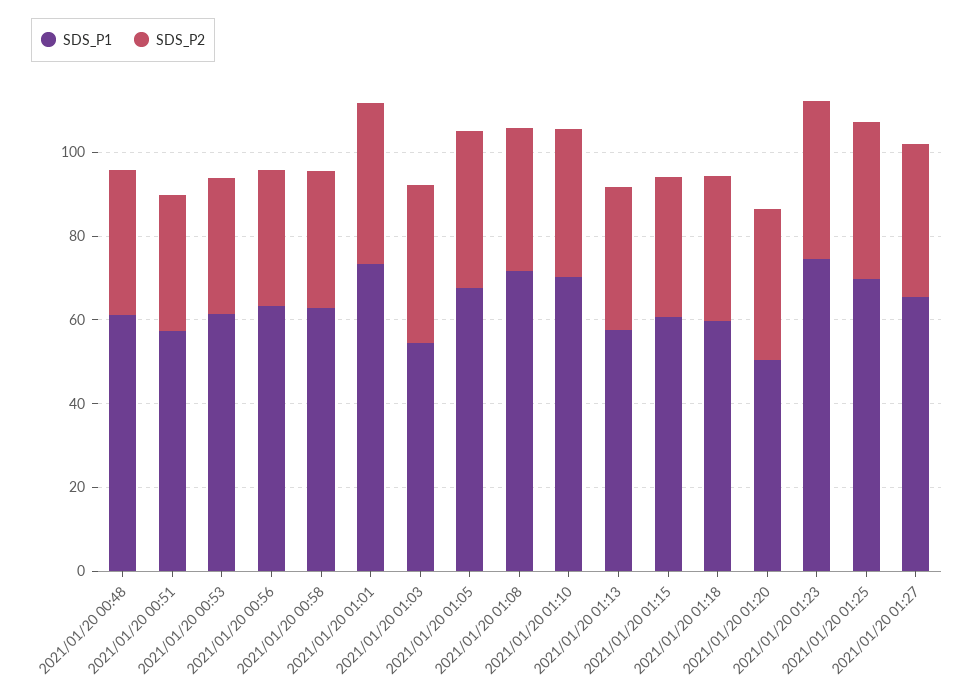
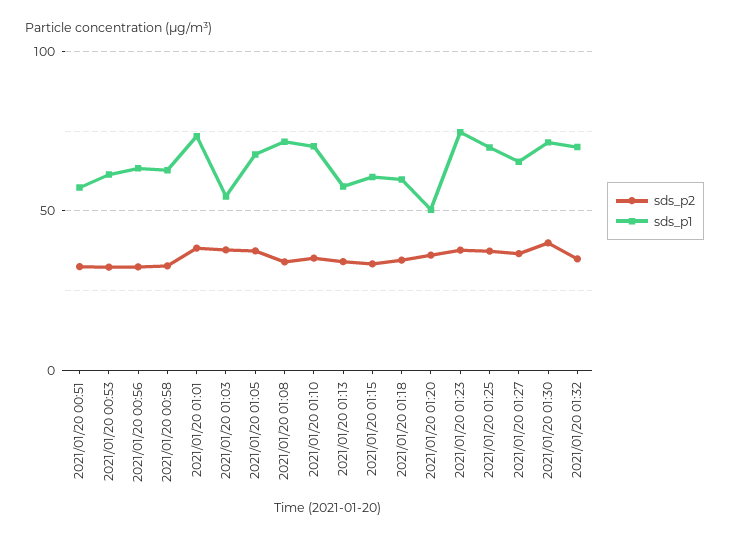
SDS_P1, 2021/01/20 00:48: 60 -> none
SDS_P2, 2021/01/20 00:48: 35 -> none
SDS_P2, 2021/01/20 01:30: none -> 40
SDS_P1, 2021/01/20 01:30: none -> 70
SDS_P2, 2021/01/20 01:32: none -> 35
SDS_P1, 2021/01/20 01:32: none -> 70

